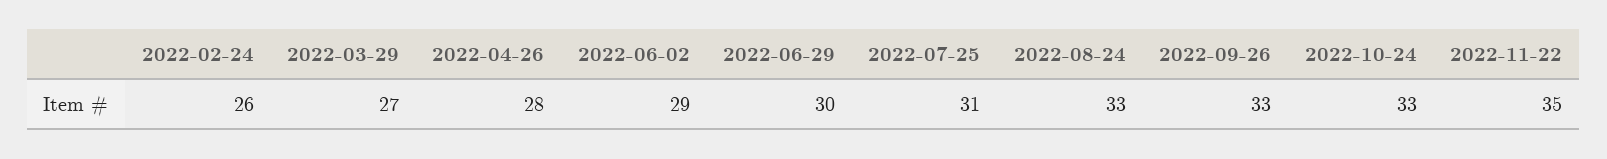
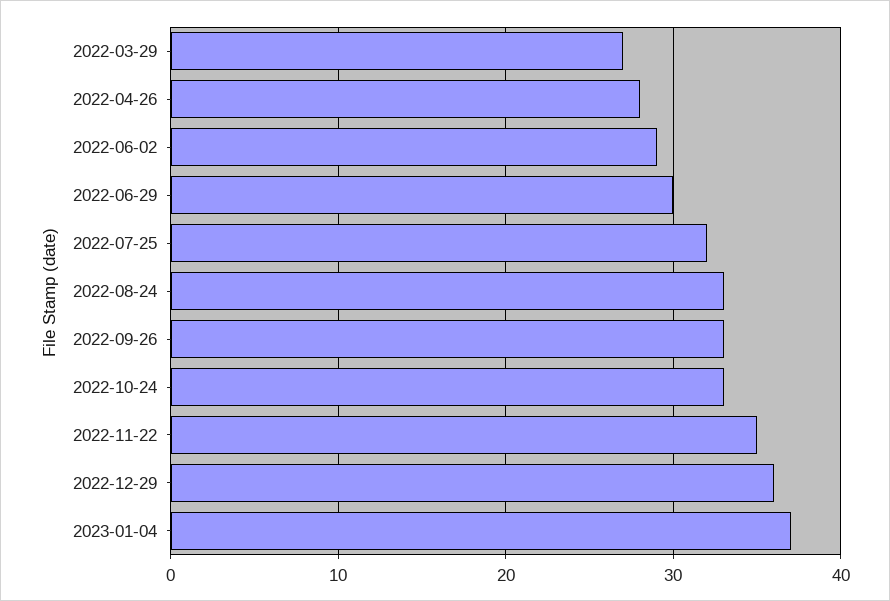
2022-02-24: 26 -> none
2022-07-25: 31 -> 32
2022-12-29: none -> 36
2023-01-04: none -> 37

